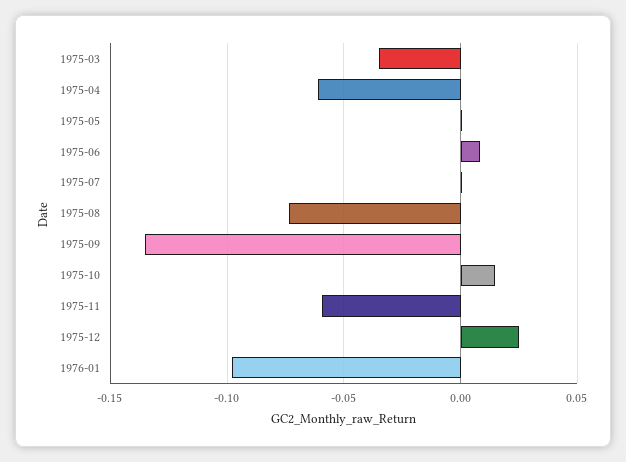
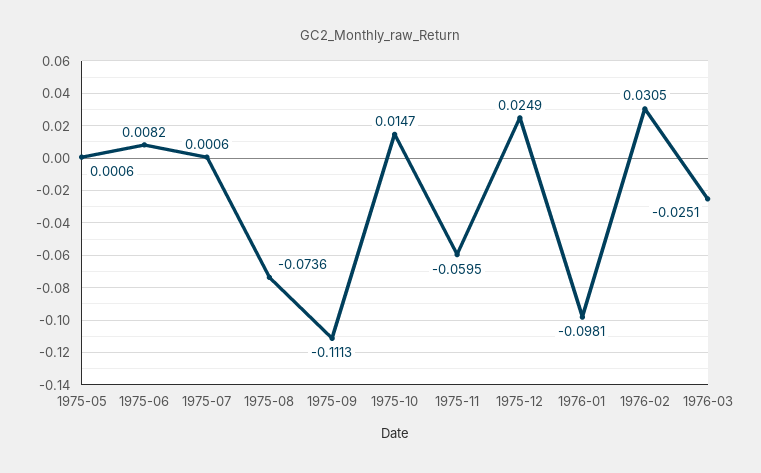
1975-03: -0.035 -> none
1975-04: -0.06 -> none
1975-09: -0.135 -> -0.1113
1976-02: none -> 0.0305
1976-03: none -> -0.0251

